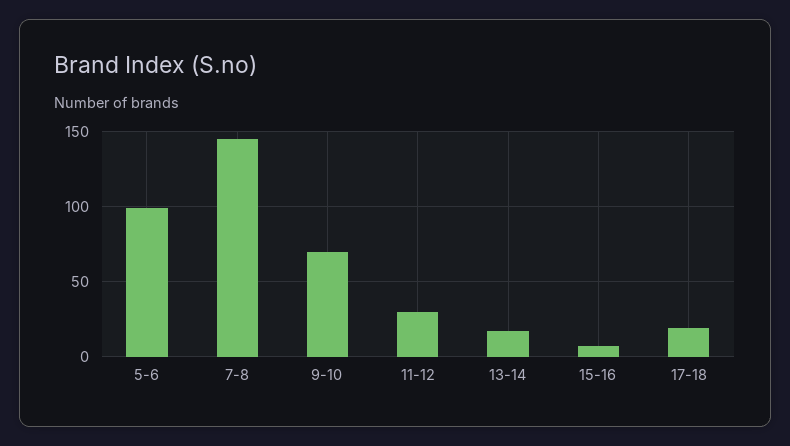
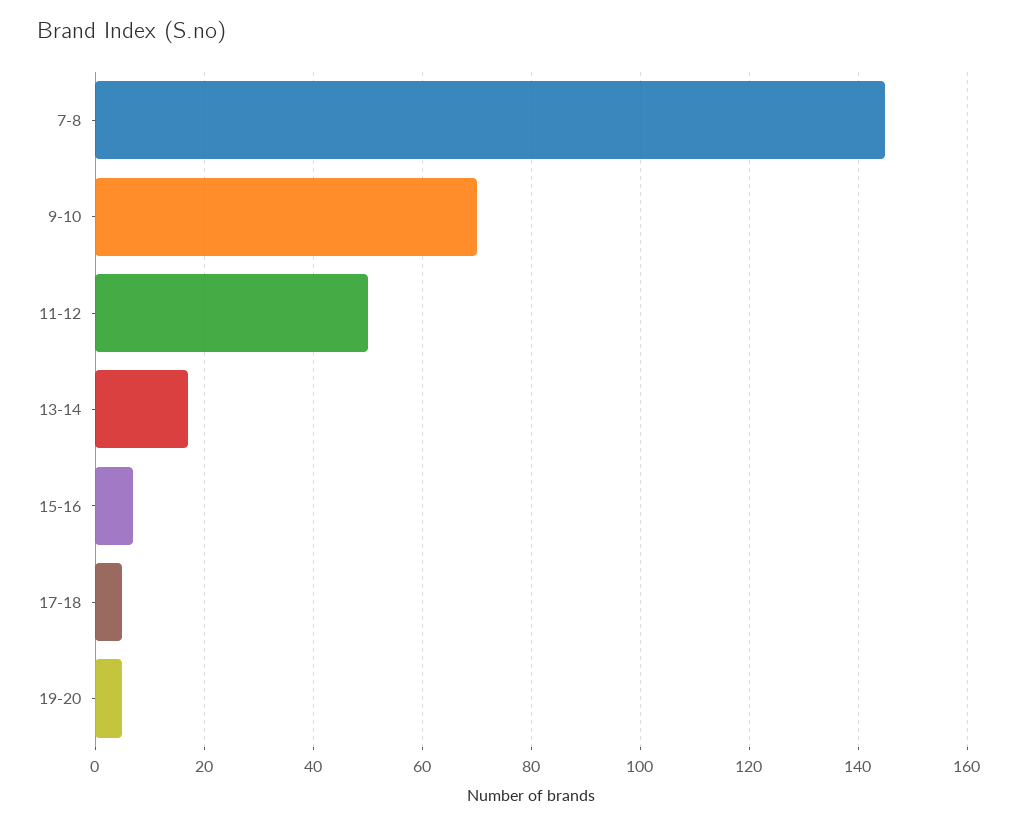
5-6: 100 -> none
11-12: 30 -> 50
17-18: 20 -> 5
19-20: none -> 5

